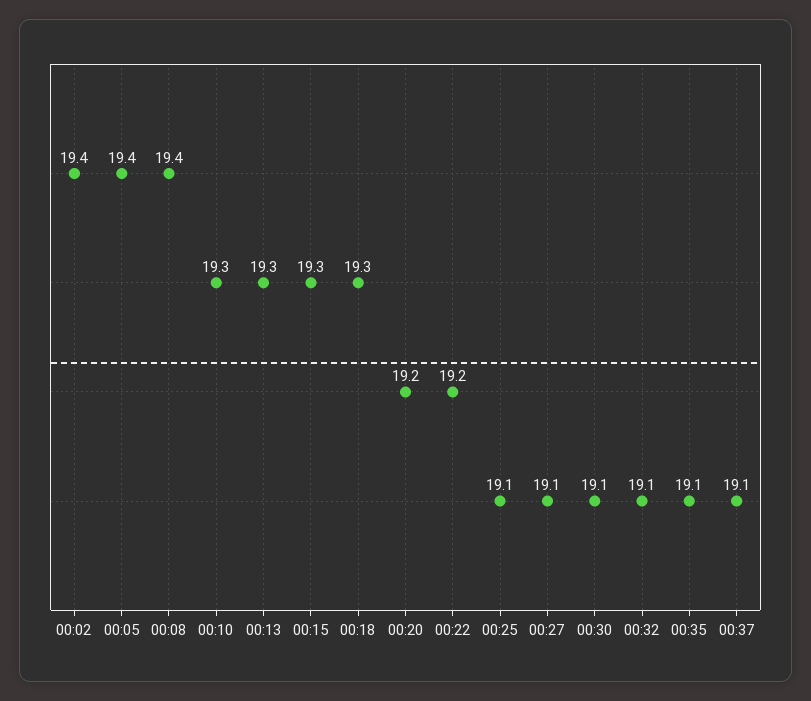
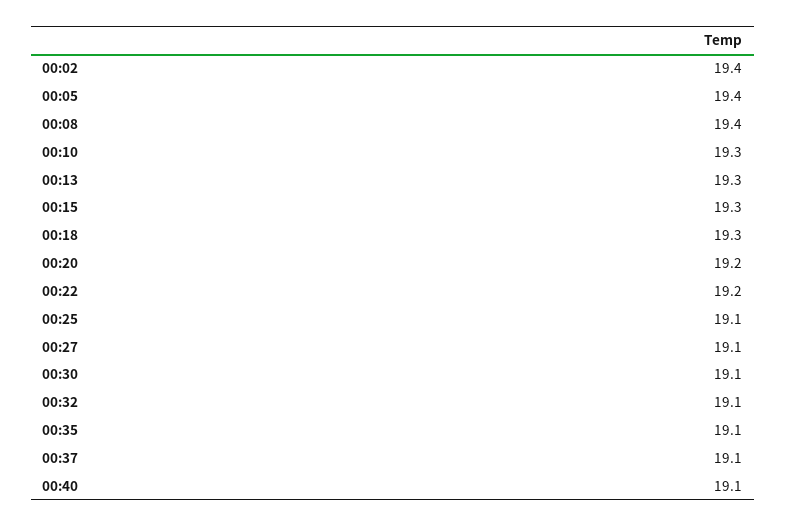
00:40: none -> 19.1

